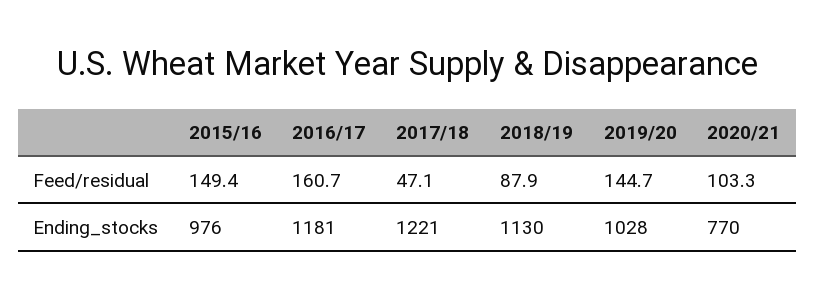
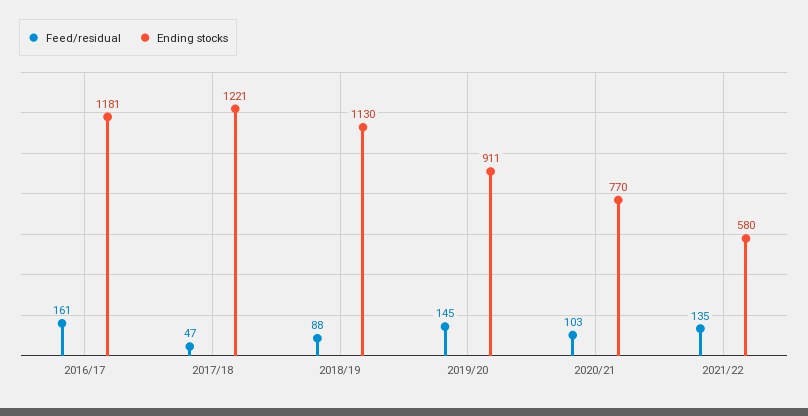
Feed/residual, 2015/16: 149.4 -> none
Ending_stocks, 2015/16: 976 -> none
Ending_stocks, 2019/20: 1028 -> 911
Feed/residual, 2021/22: none -> 135
Ending_stocks, 2021/22: none -> 580

